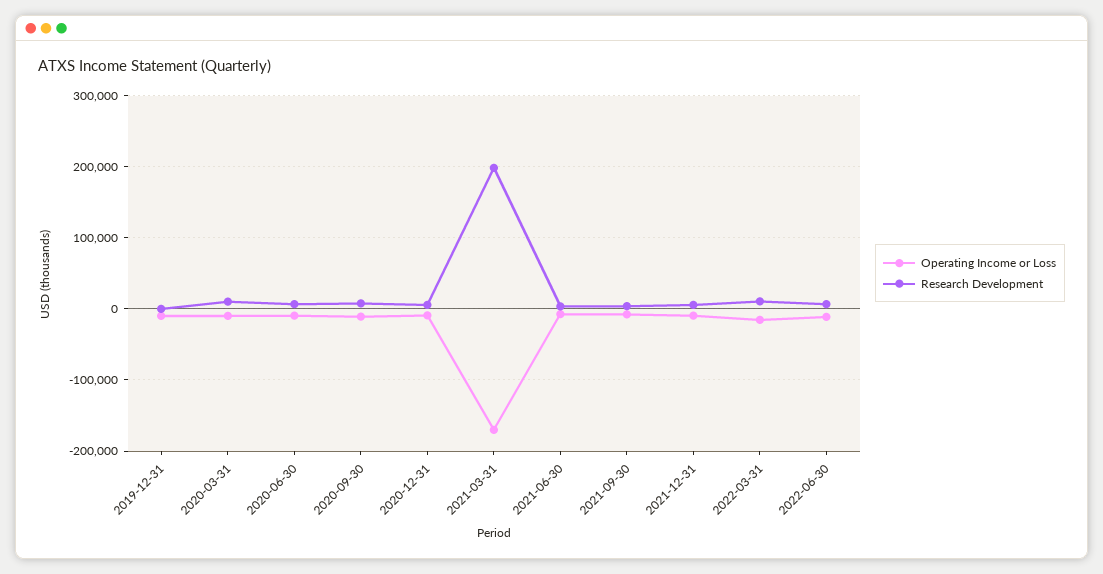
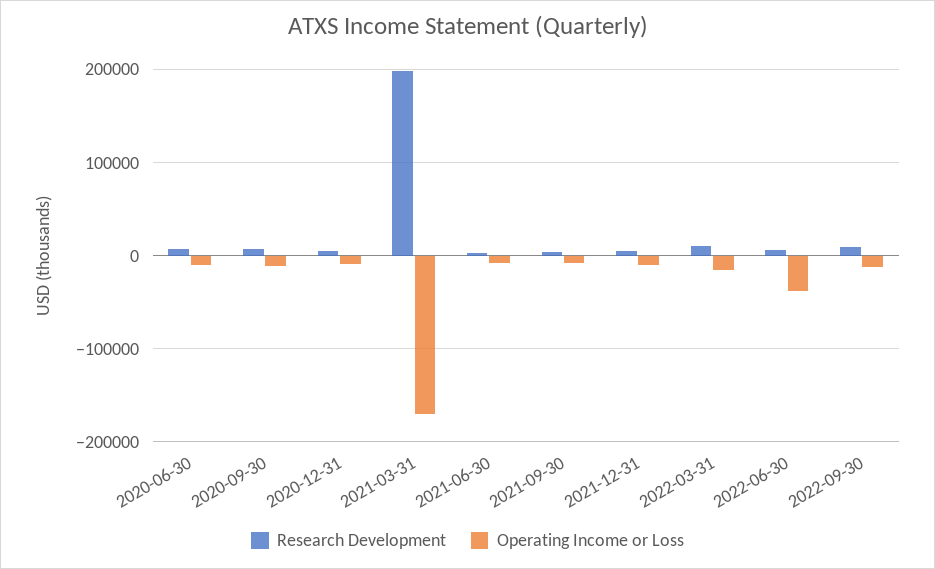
Operating Income or Loss, 2019-12-31: -10000 -> none
Research Development, 2019-12-31: 0 -> none
Operating Income or Loss, 2020-03-31: -10000 -> none
Research Development, 2020-03-31: 10000 -> none
Operating Income or Loss, 2022-06-30: -10000 -> -40000
Research Development, 2022-09-30: none -> 10000
Operating Income or Loss, 2022-09-30: none -> -10000

